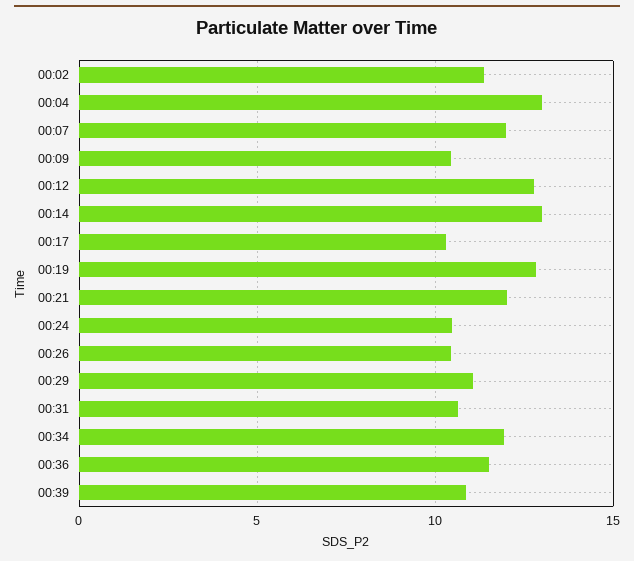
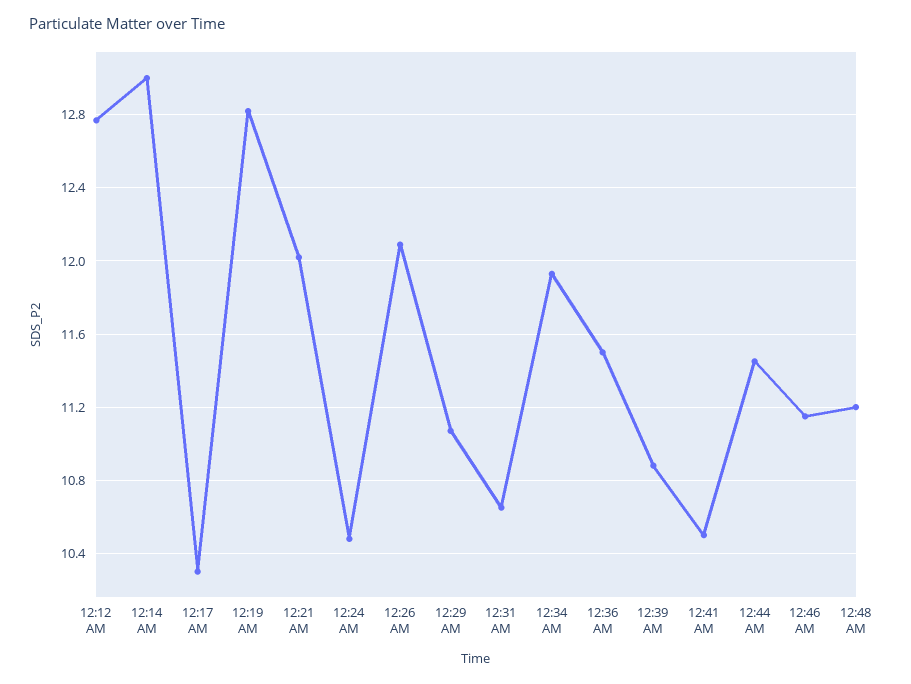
00:02: 11.5 -> none
00:04: 13 -> none
00:07: 12 -> none
00:09: 10.5 -> none
00:26: 10.5 -> 12.1
12:41 AM: none -> 10.5
12:44 AM: none -> 11.45
12:46 AM: none -> 11.15
12:48 AM: none -> 11.2

